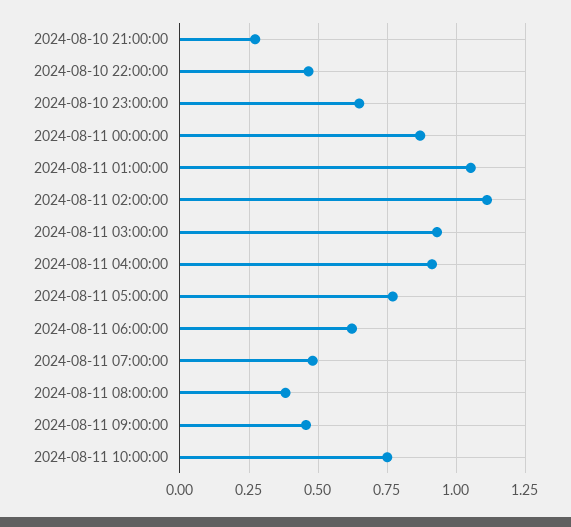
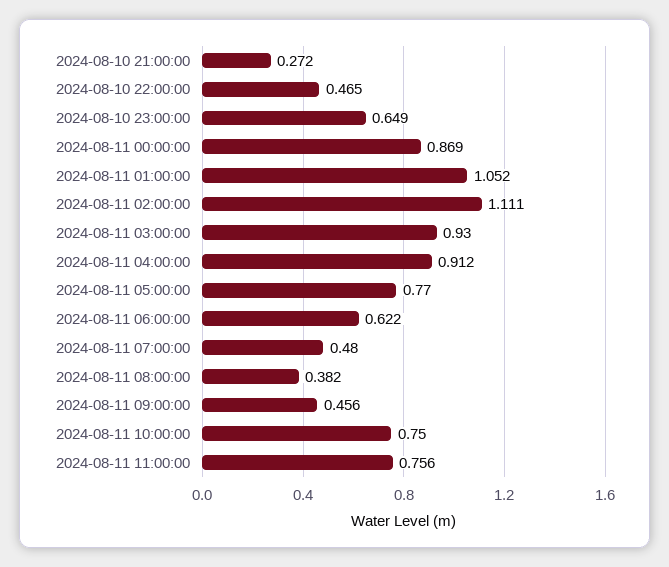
2024-08-11 11:00:00: none -> 0.756

